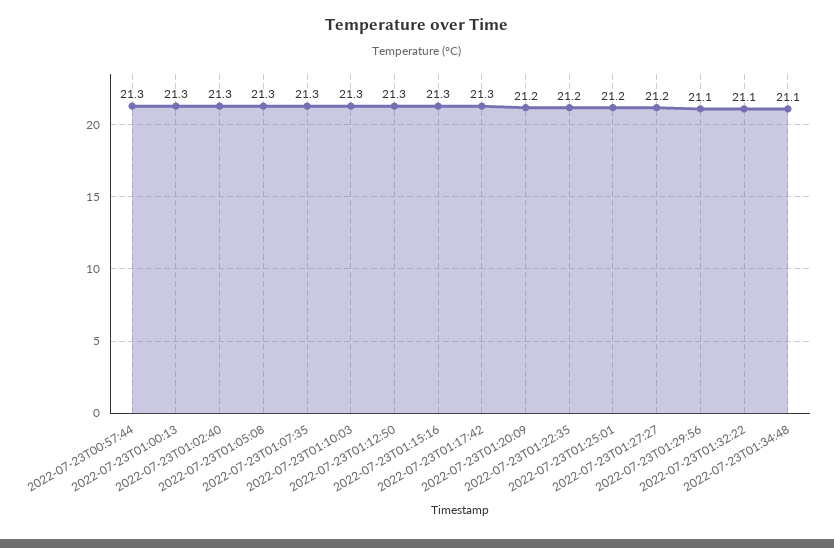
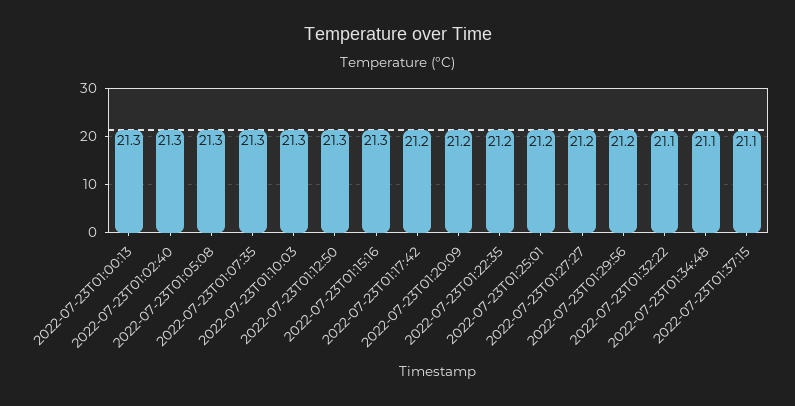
2022-07-23T00:57:44: 21.3 -> none
2022-07-23T01:17:42: 21.3 -> 21.2
2022-07-23T01:29:56: 21.1 -> 21.2
2022-07-23T01:37:15: none -> 21.1

